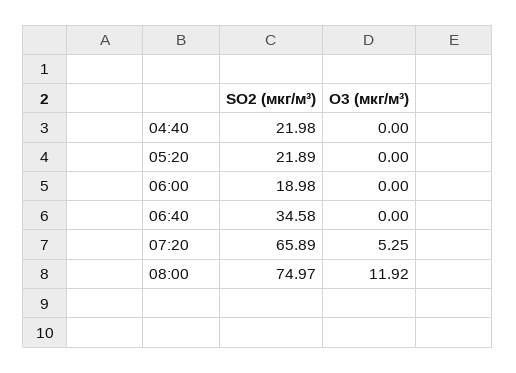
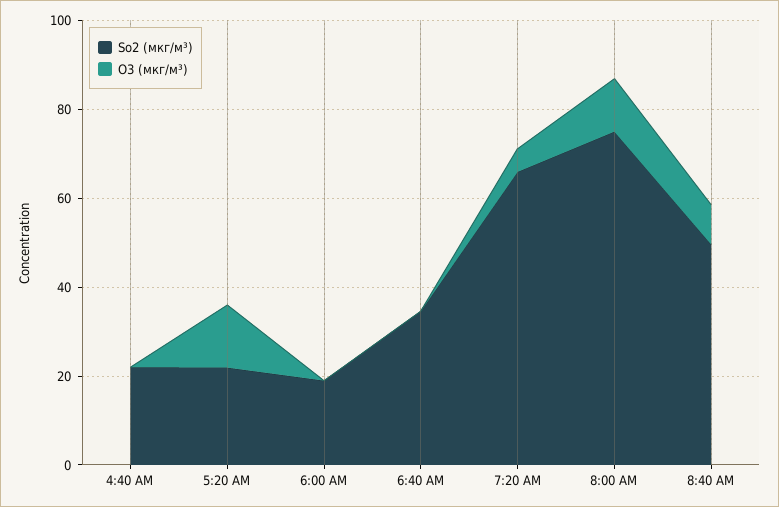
O3 (мкг/м³), 05:20: 0 -> 15
SO2 (мкг/м³), 8:40 AM: none -> 50
O3 (мкг/м³), 8:40 AM: none -> 10

